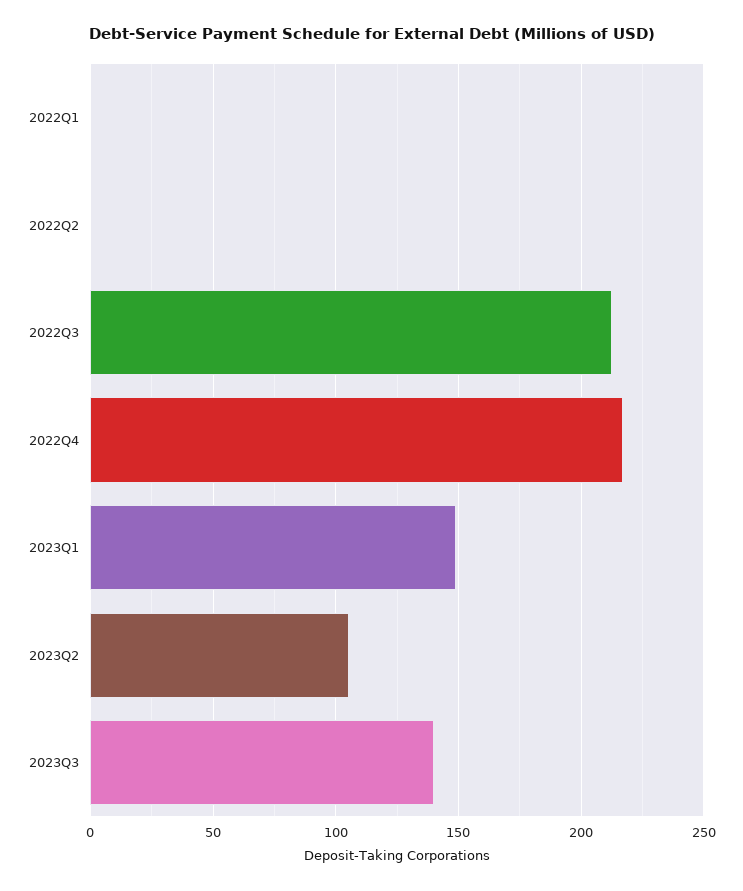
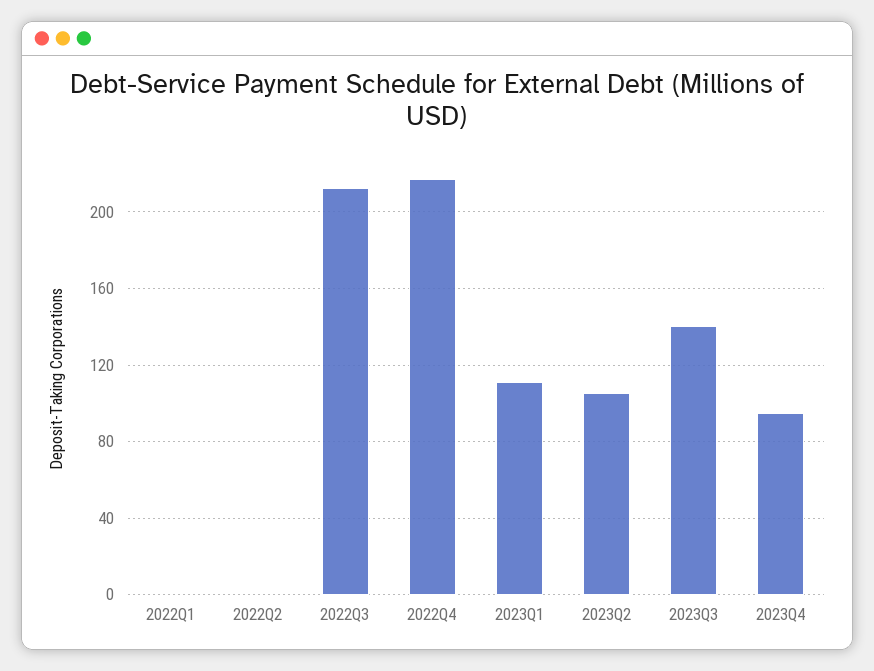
2023Q1: 150 -> 110
2023Q4: none -> 95

